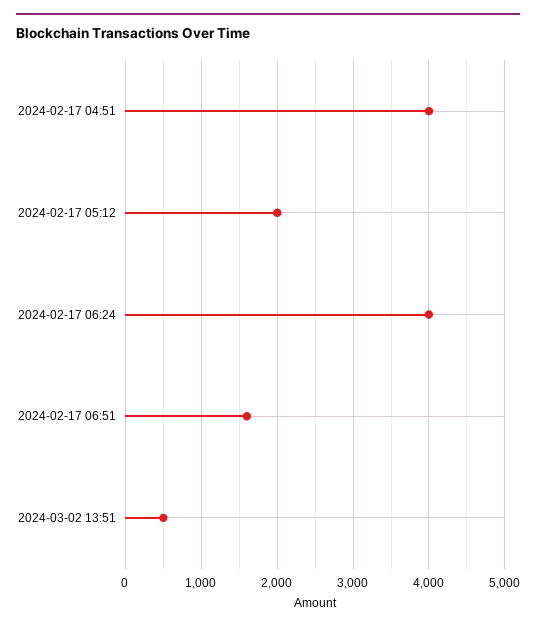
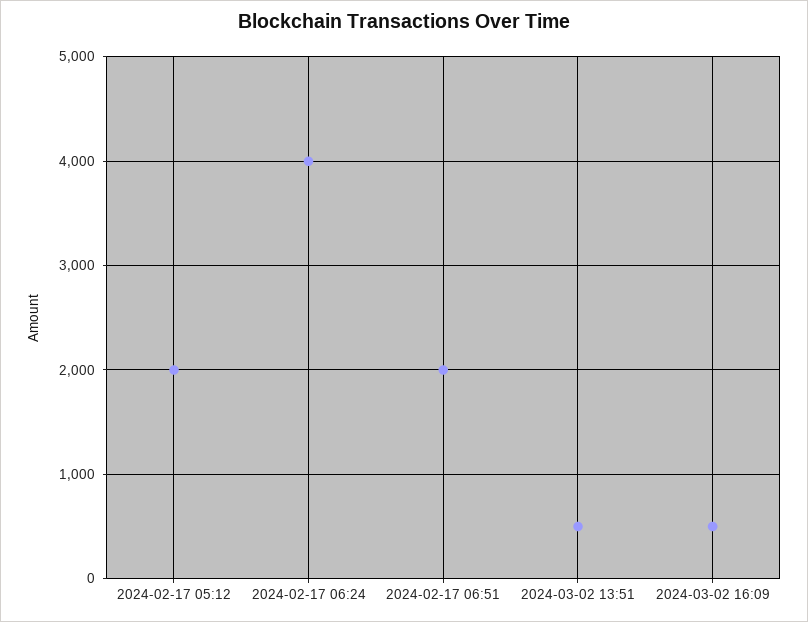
2024-02-17 04:51: 4000 -> none
2024-02-17 06:51: 1600 -> 2000
2024-03-02 16:09: none -> 500

